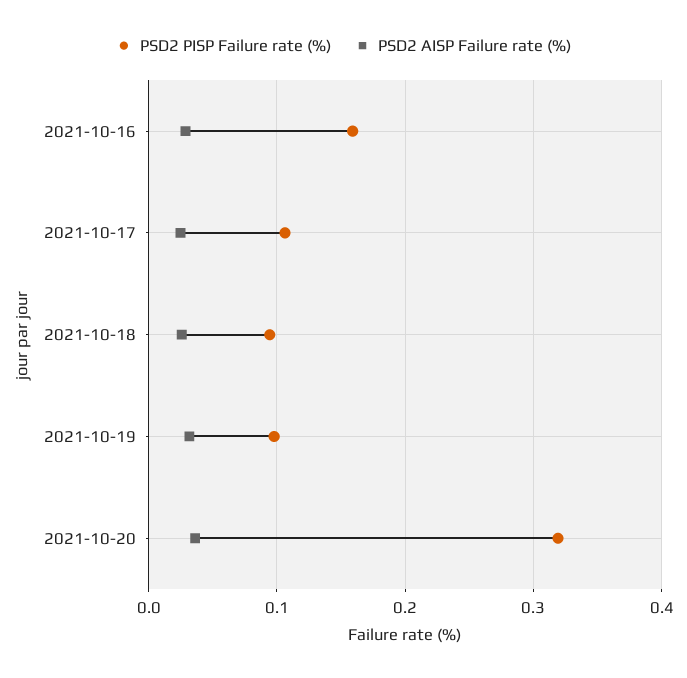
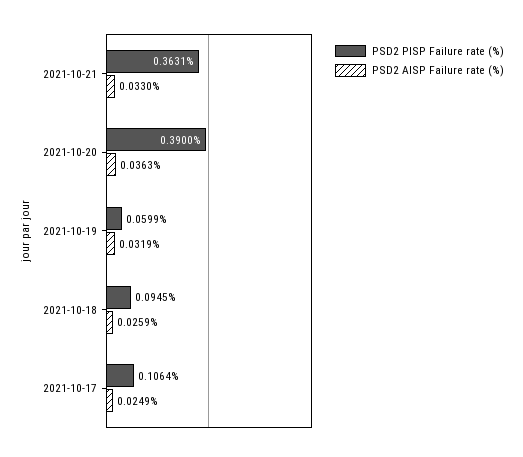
PSD2 PISP Failure rate (%), 2021-10-16: 0.16 -> none
PSD2 AISP Failure rate (%), 2021-10-16: 0.03 -> none
PSD2 PISP Failure rate (%), 2021-10-19: 0.1 -> 0.0599
PSD2 PISP Failure rate (%), 2021-10-20: 0.32 -> 0.39
PSD2 PISP Failure rate (%), 2021-10-21: none -> 0.3631
PSD2 AISP Failure rate (%), 2021-10-21: none -> 0.033

